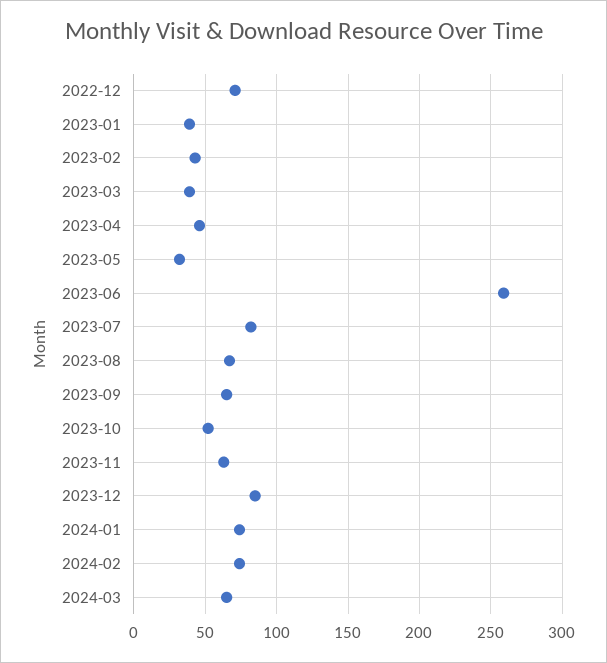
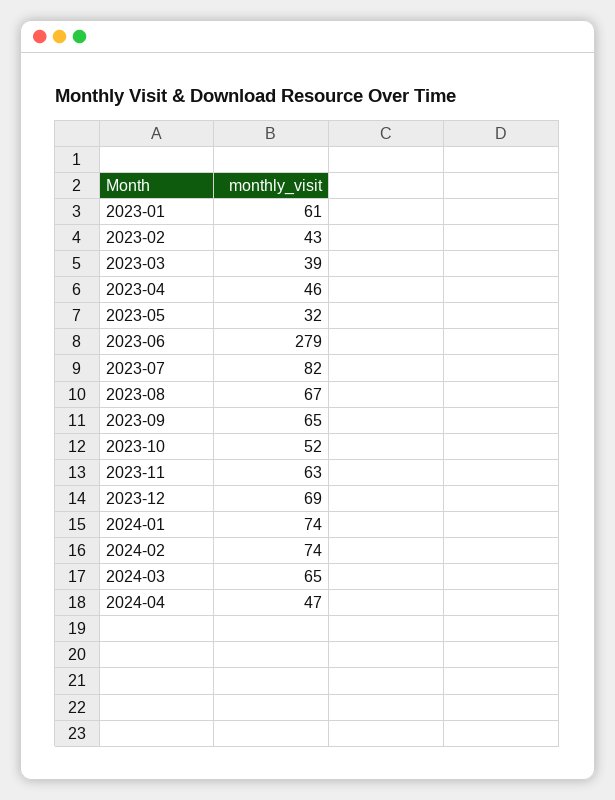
2022-12: 70 -> none
2023-01: 40 -> 61
2023-06: 260 -> 279
2023-12: 85 -> 69
2024-04: none -> 47

